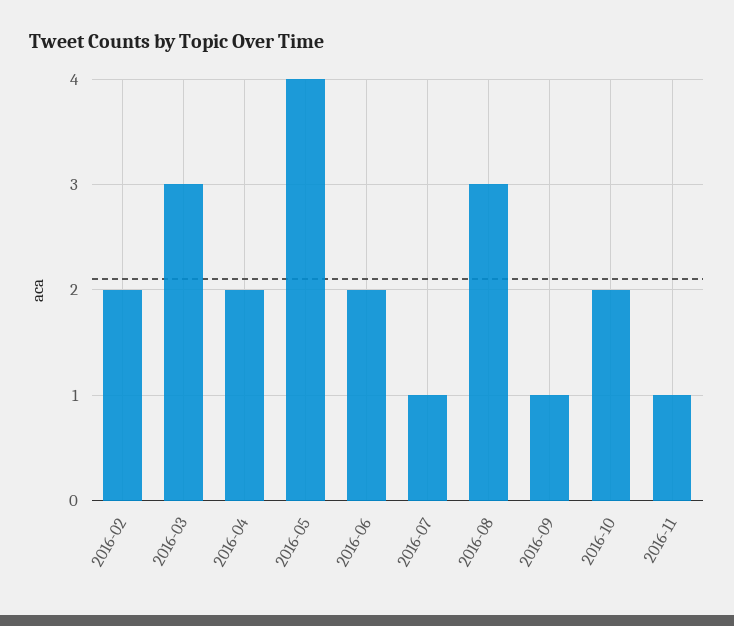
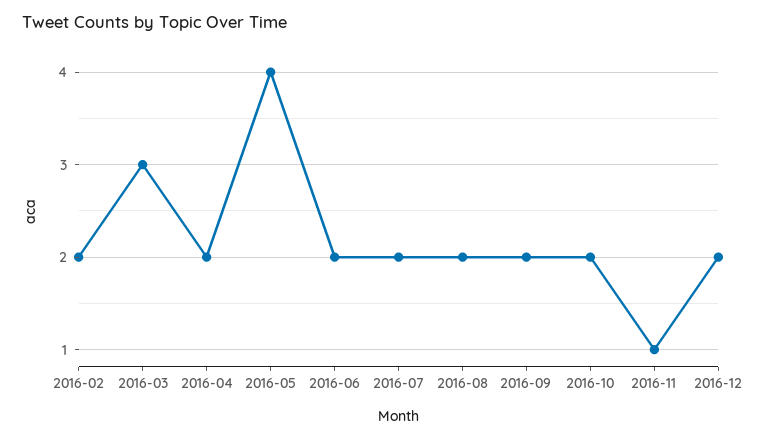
2016-07: 1 -> 2
2016-08: 3 -> 2
2016-09: 1 -> 2
2016-12: none -> 2

